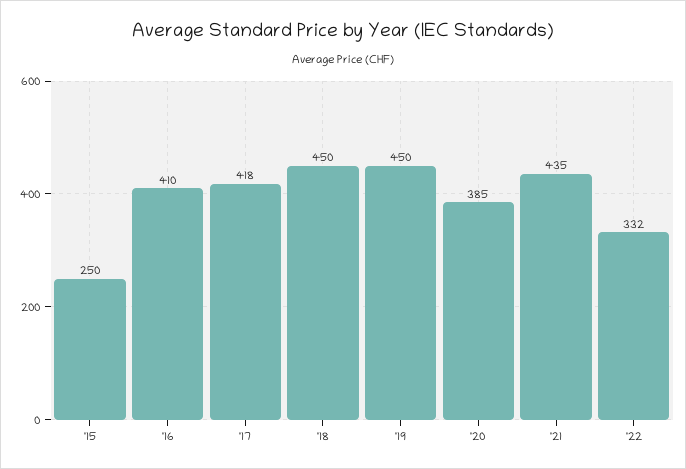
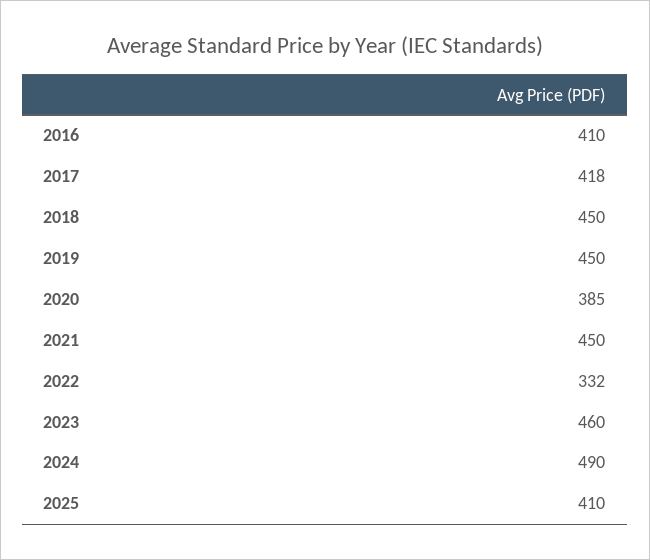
'15: 250 -> none
'21: 435 -> 450
2023: none -> 460
2024: none -> 490
2025: none -> 410

